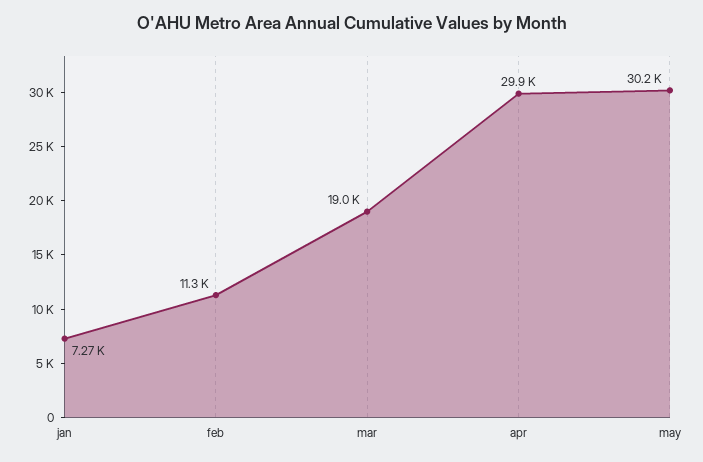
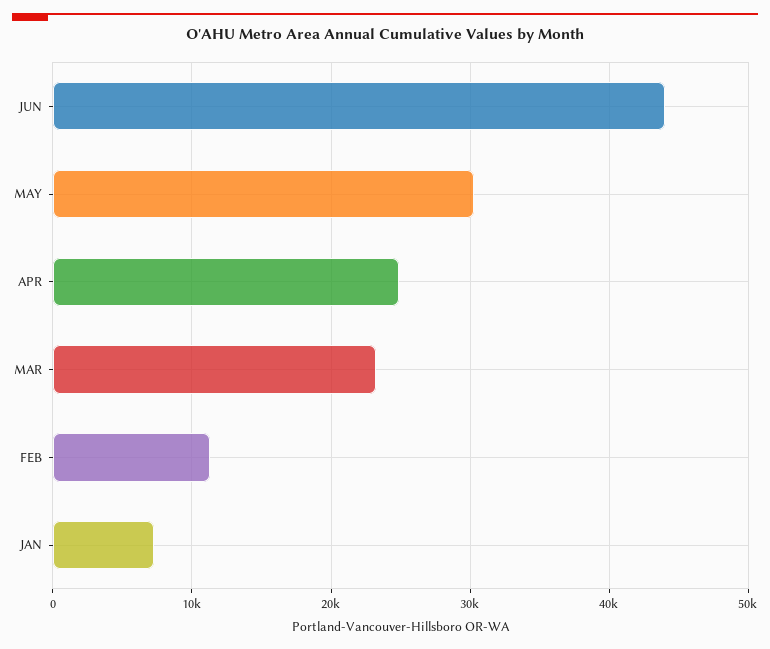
mar: 19000 -> 23000
apr: 29900 -> 25000
JUN: none -> 44000

